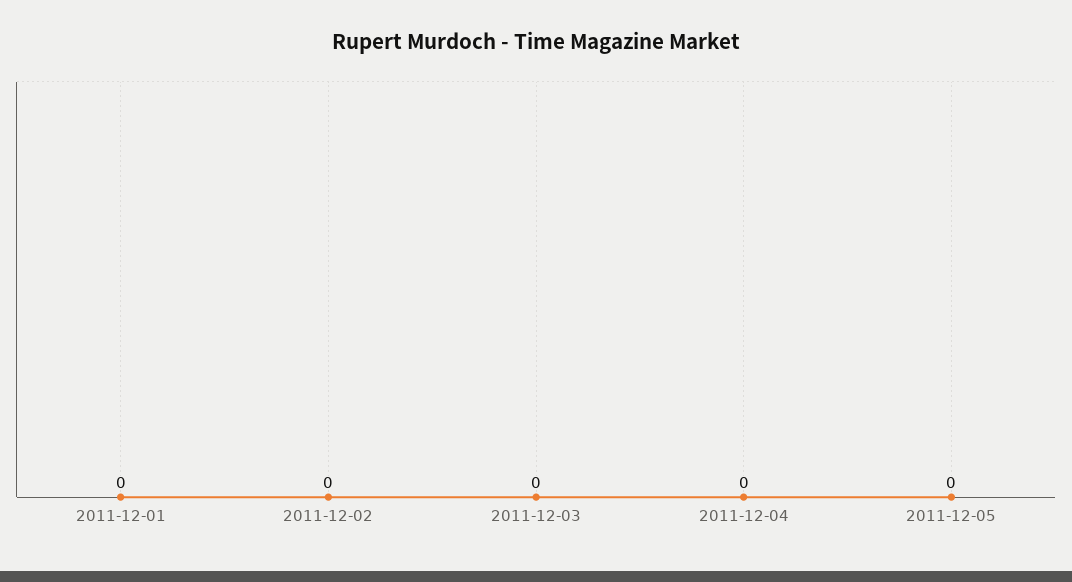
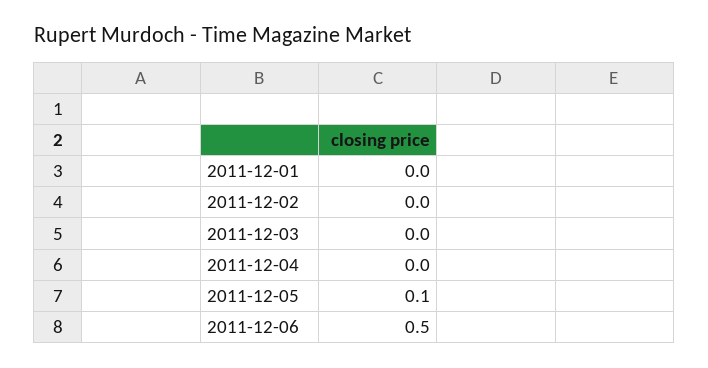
2011-12-05: 0 -> 0.1
2011-12-06: none -> 0.5

